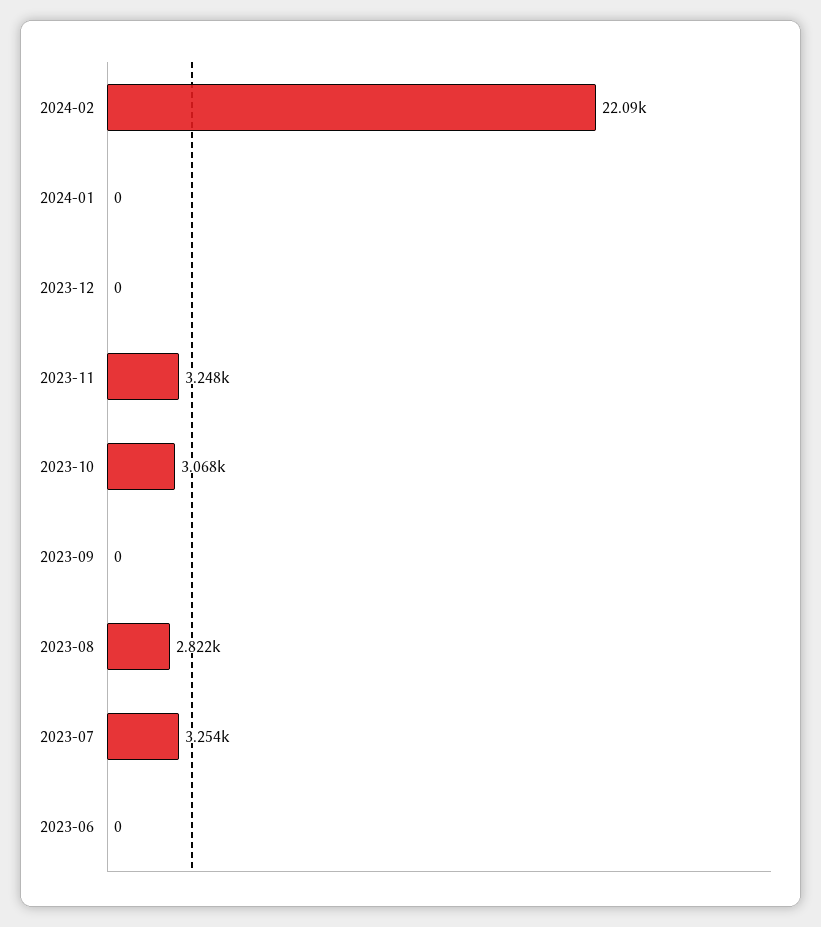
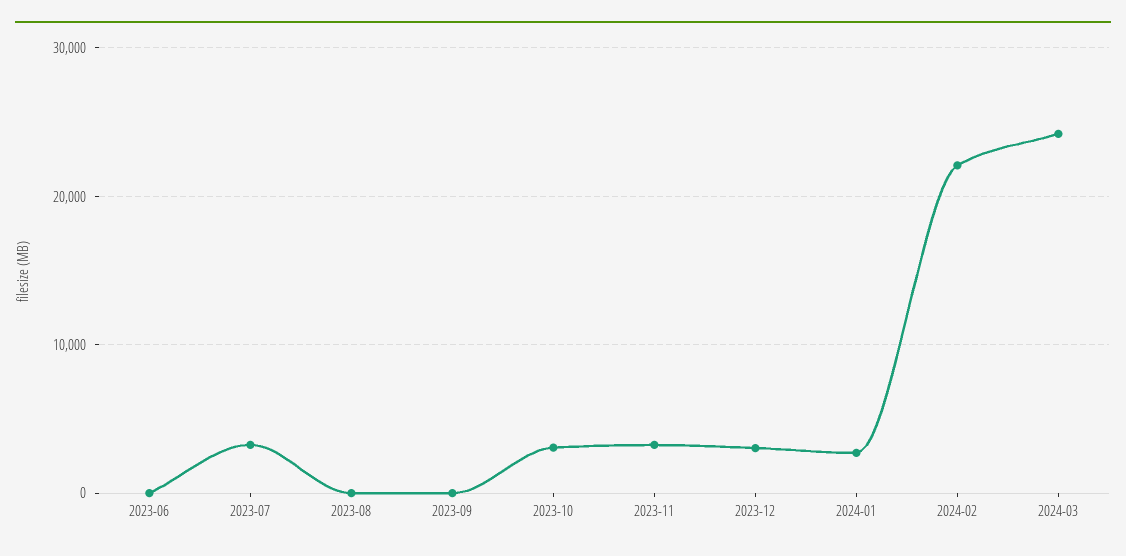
2024-01: 0 -> 3000
2023-12: 0 -> 3000
2023-08: 2822 -> 0
2024-03: none -> 24000

